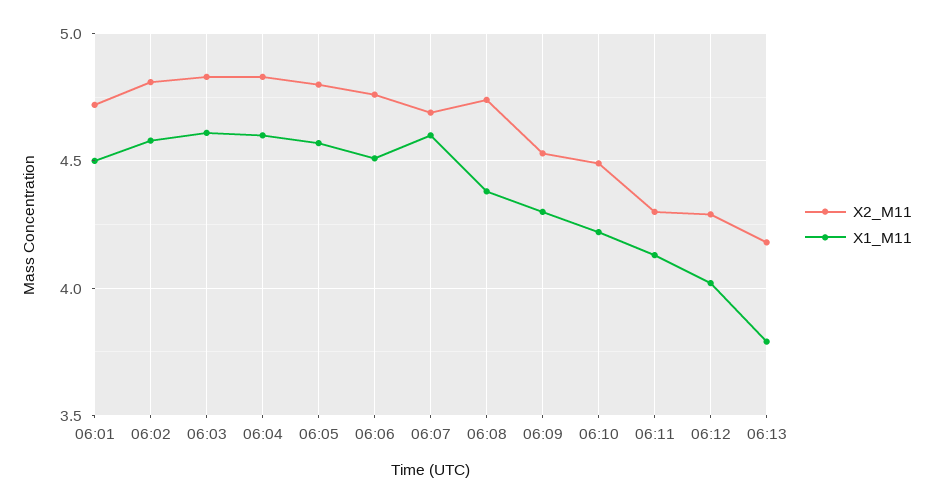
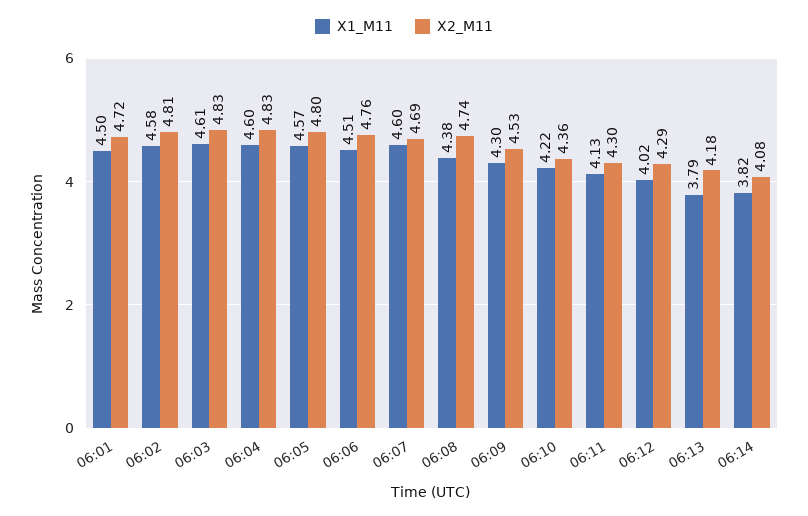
X2_M11, 06:10: 4.5 -> 4.36
X1_M11, 06:14: none -> 3.82
X2_M11, 06:14: none -> 4.08

